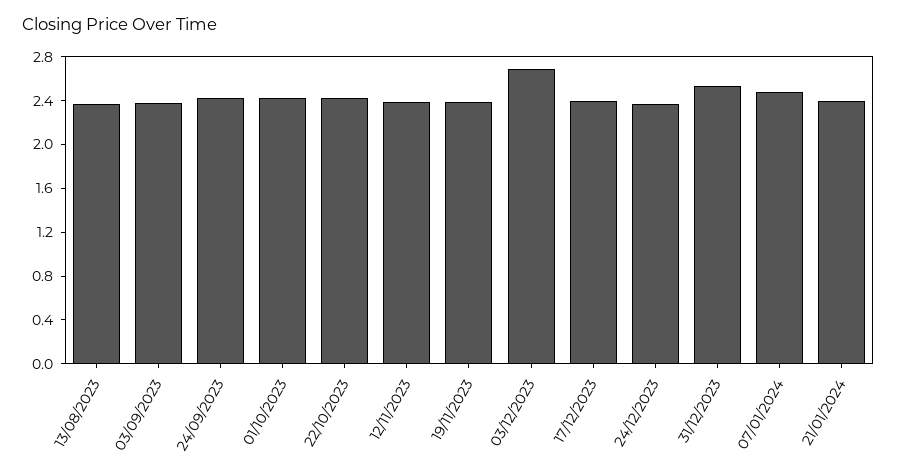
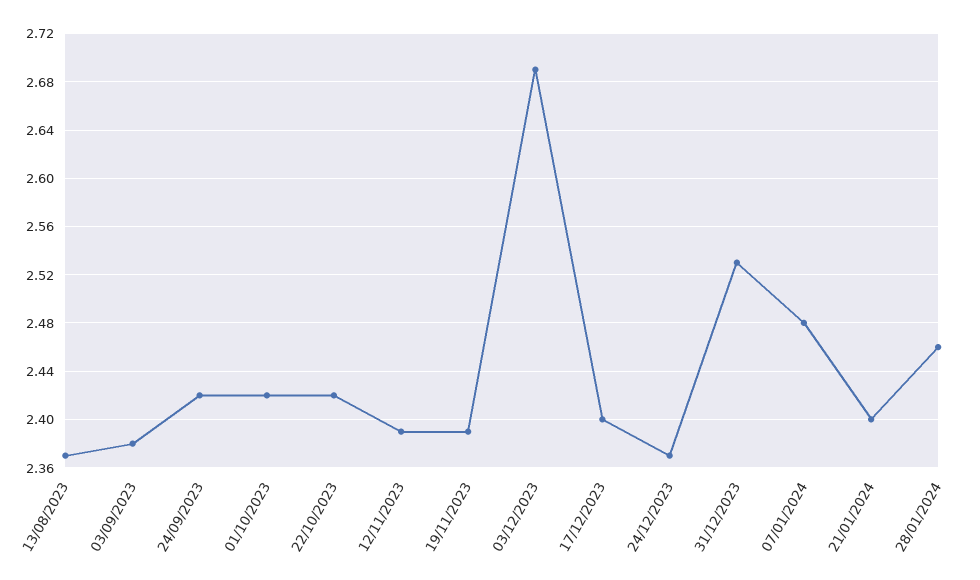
28/01/2024: none -> 2.46

